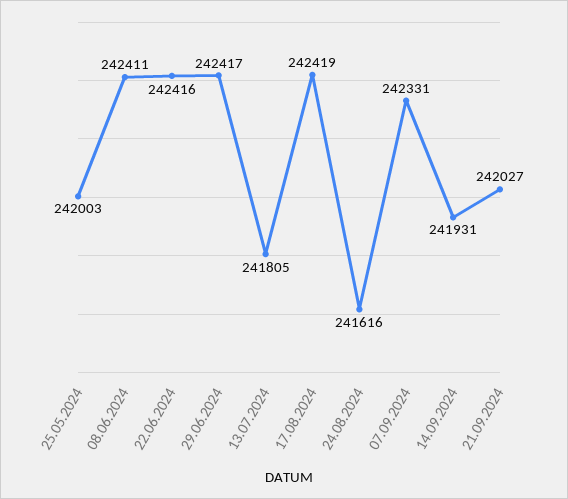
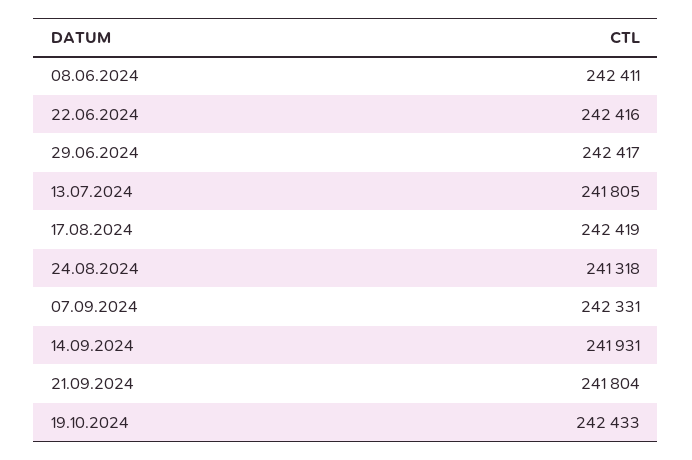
25.05.2024: 242003 -> none
24.08.2024: 241616 -> 241318
21.09.2024: 242027 -> 241804
19.10.2024: none -> 242433

